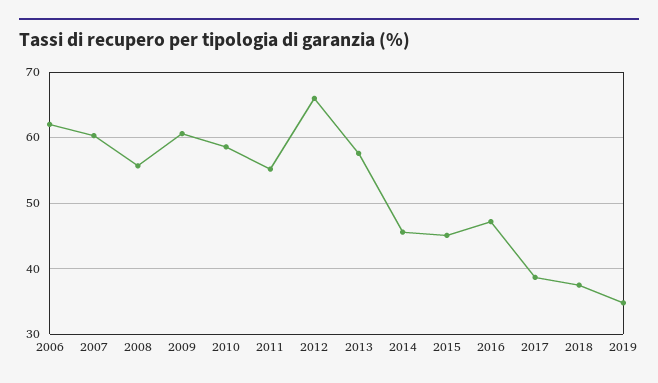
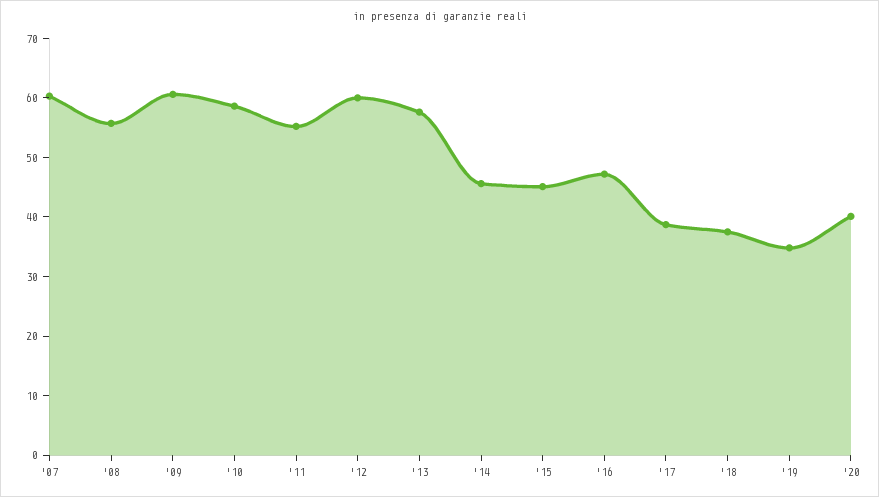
2006: 62 -> none
2012: 66 -> 60
'20: none -> 40

